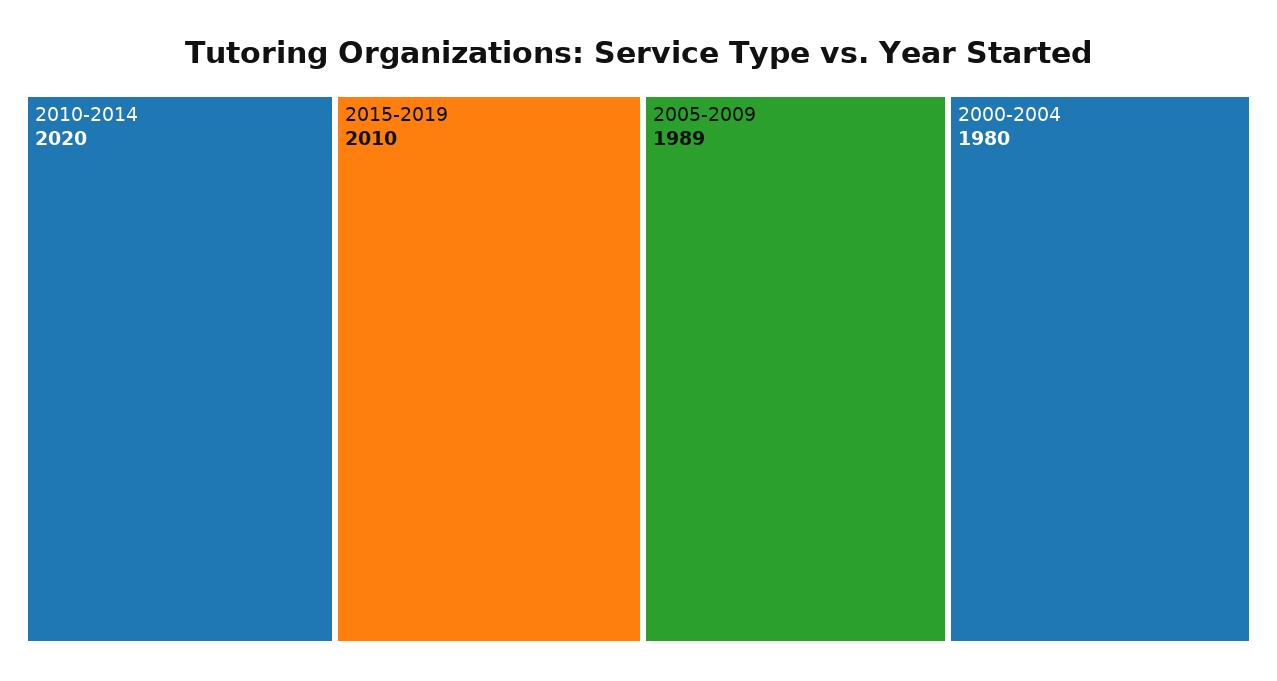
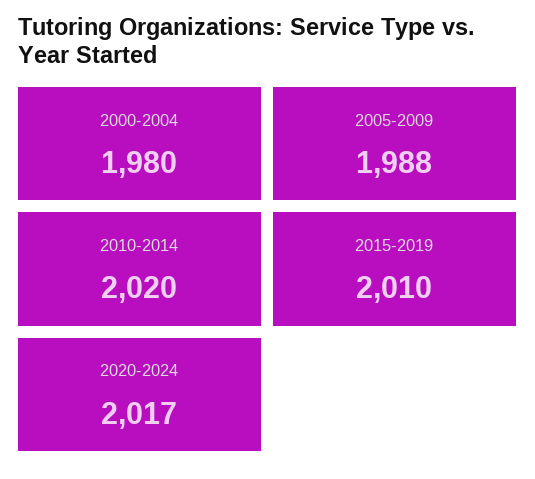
2005-2009: 1989 -> 1988
2020-2024: none -> 2017

